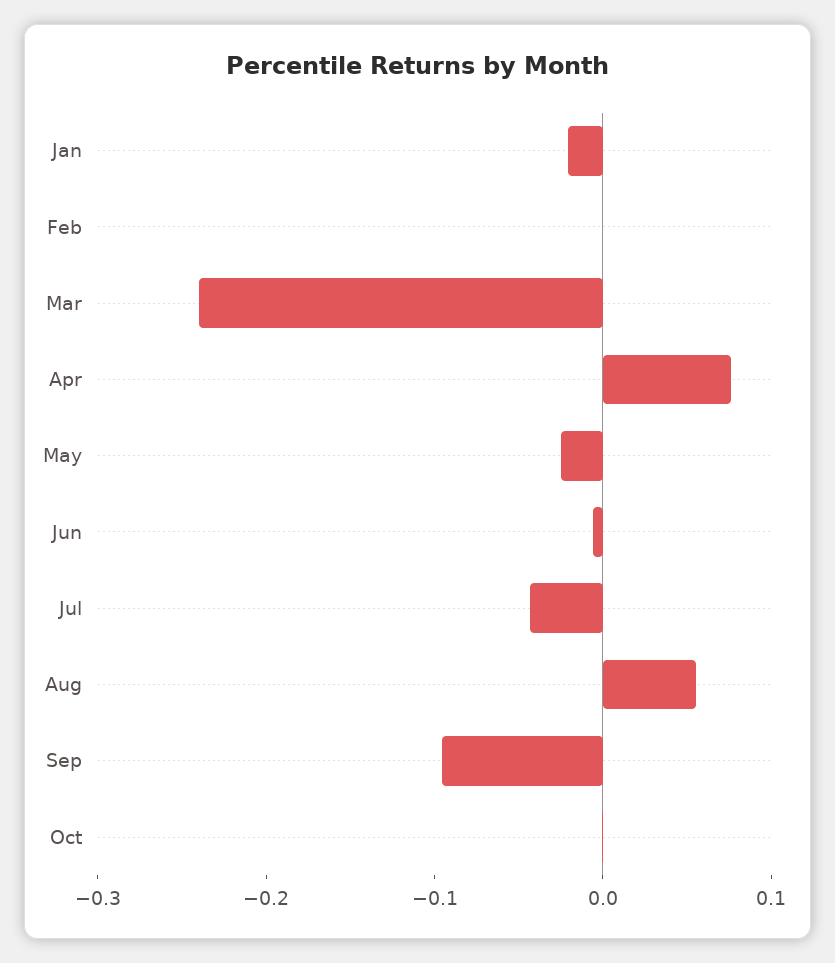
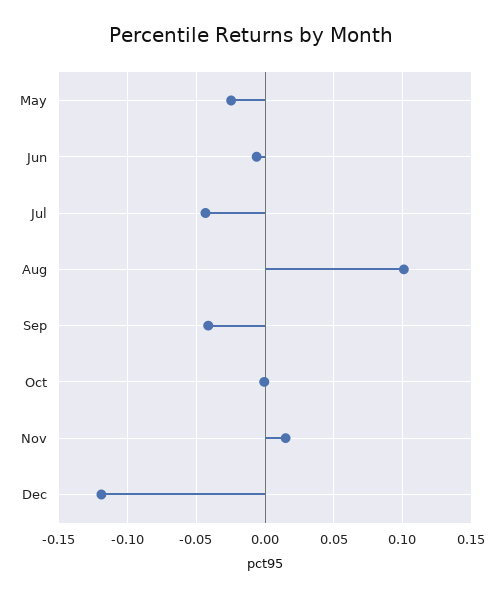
Jan: -0.02 -> none
Feb: 0 -> none
Mar: -0.24 -> none
Apr: 0.08 -> none
Aug: 0.06 -> 0.1
Sep: -0.1 -> -0.04
Nov: none -> 0.015
Dec: none -> -0.12

